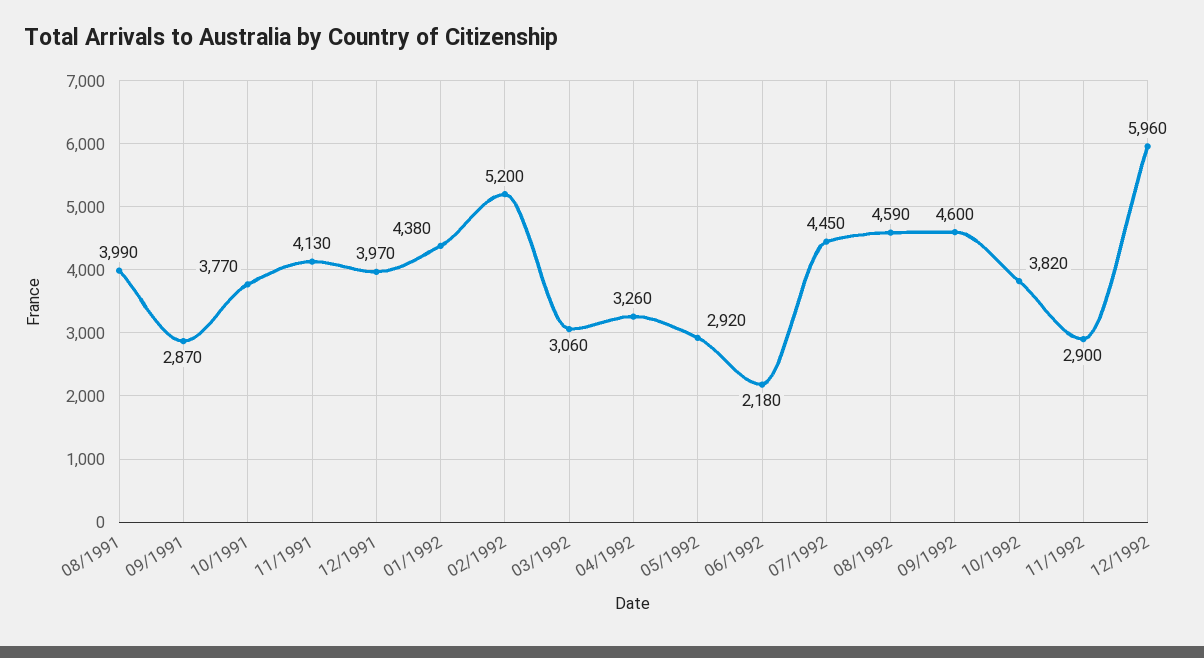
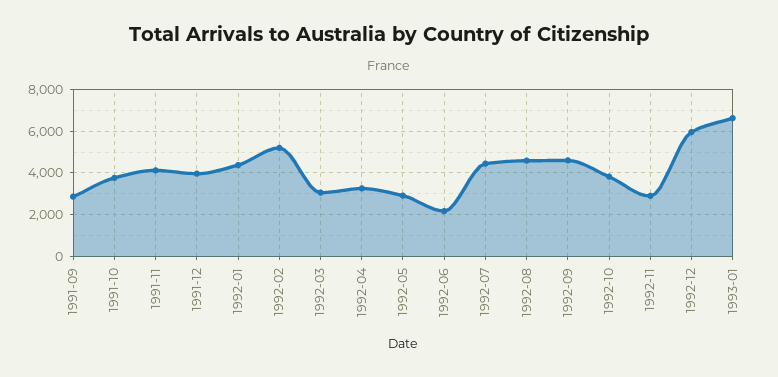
08/1991: 3990 -> none
1993-01: none -> 6500

